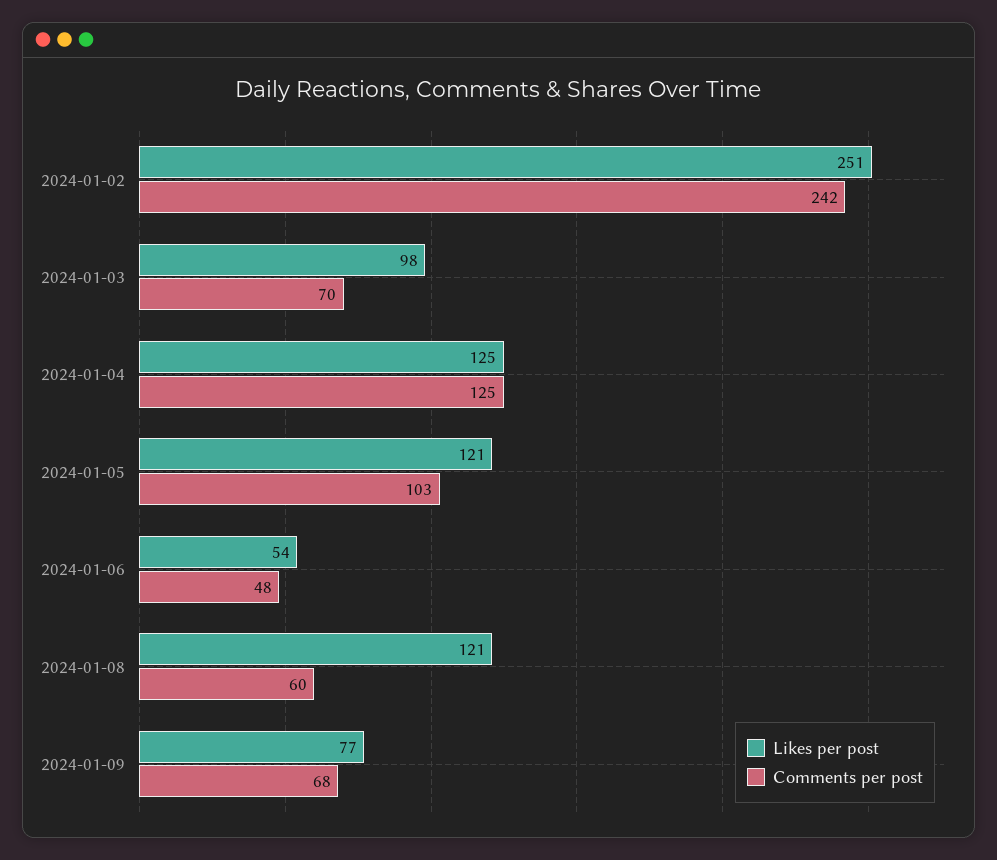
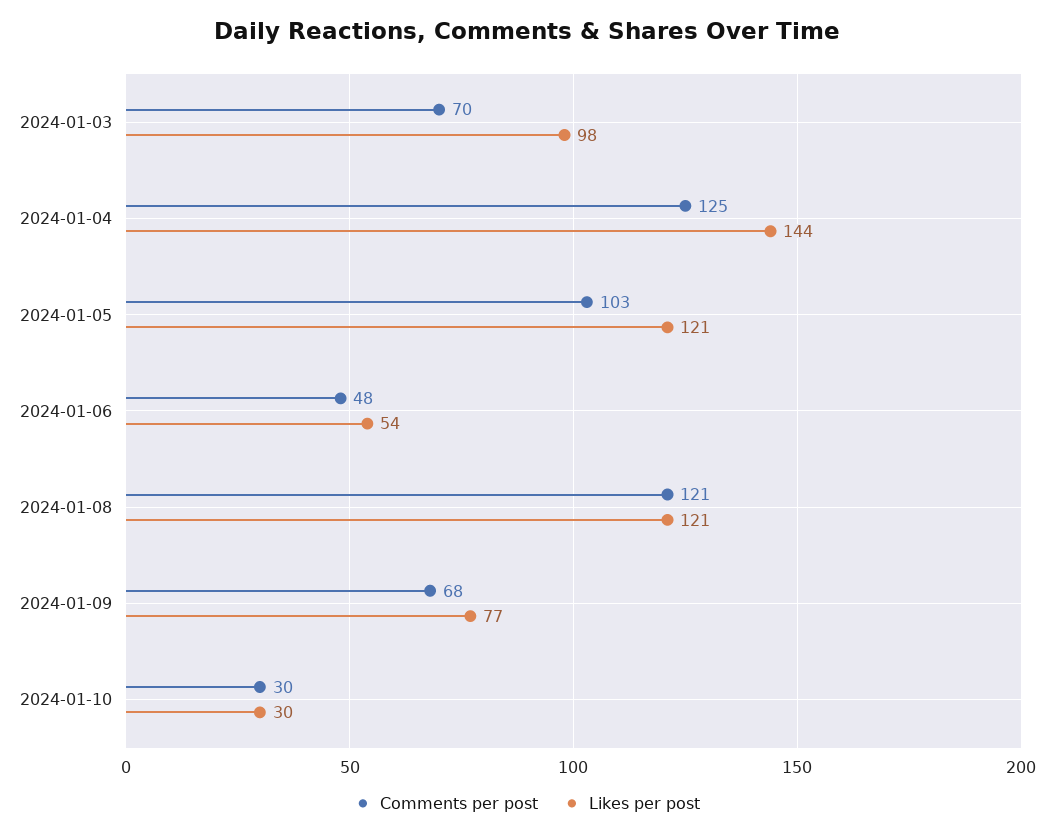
Likes per post, 2024-01-02: 251 -> none
Comments per post, 2024-01-02: 242 -> none
Likes per post, 2024-01-04: 125 -> 144
Comments per post, 2024-01-08: 60 -> 121
Comments per post, 2024-01-10: none -> 30
Likes per post, 2024-01-10: none -> 30

